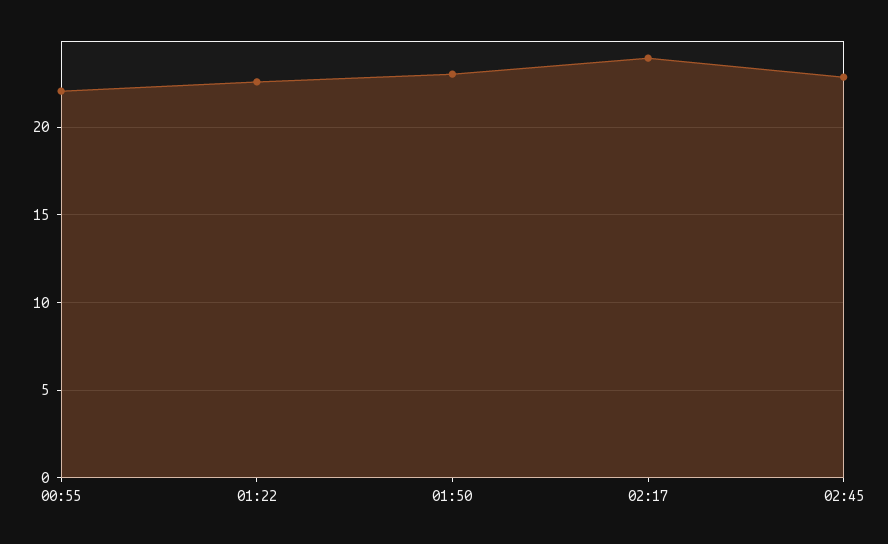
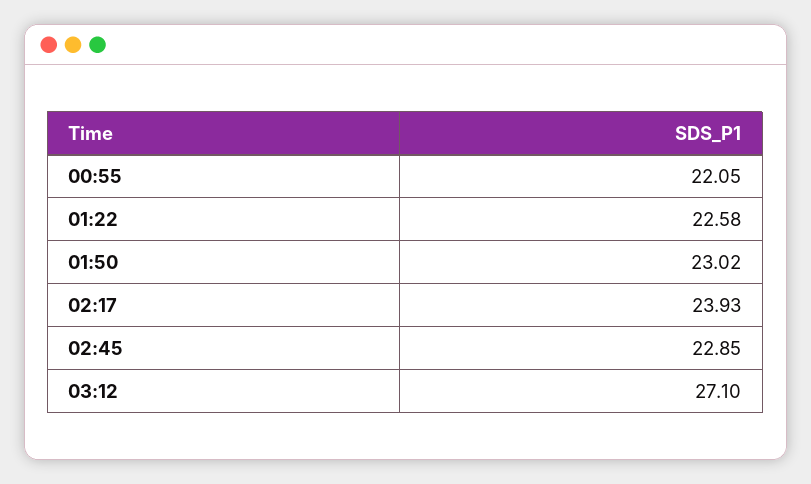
03:12: none -> 27.1

